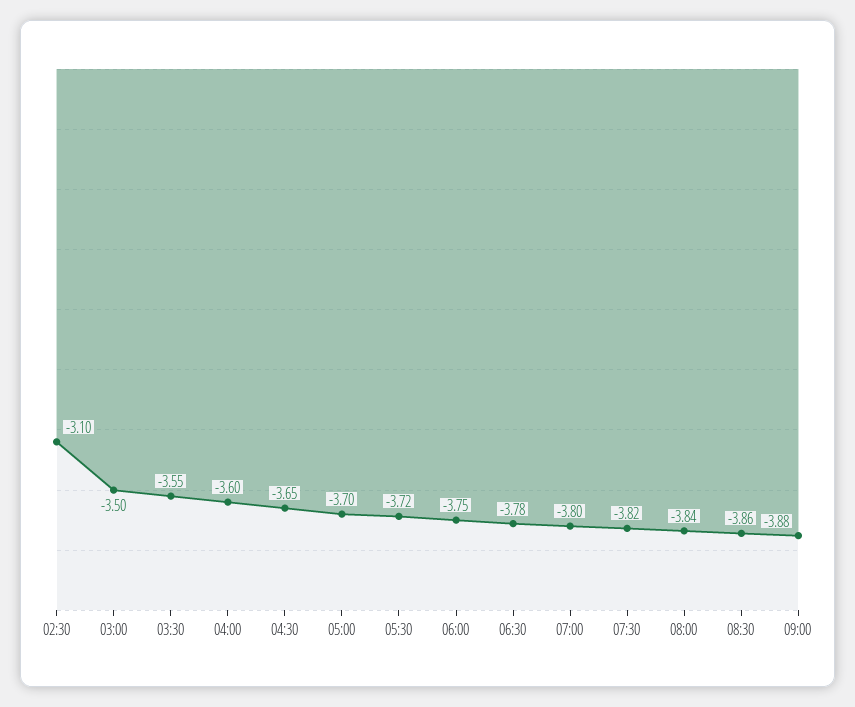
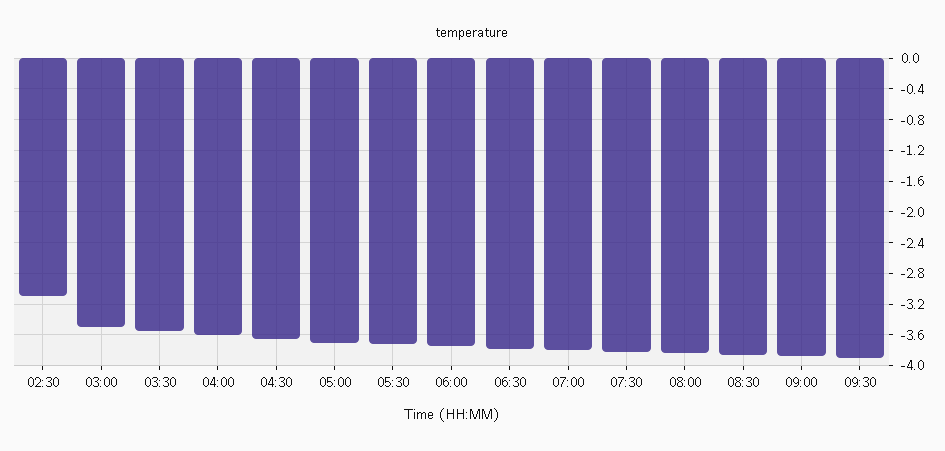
09:30: none -> -3.9

